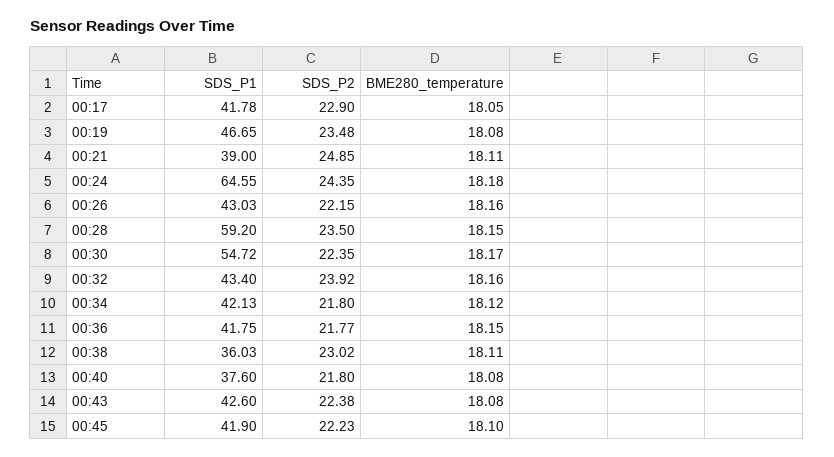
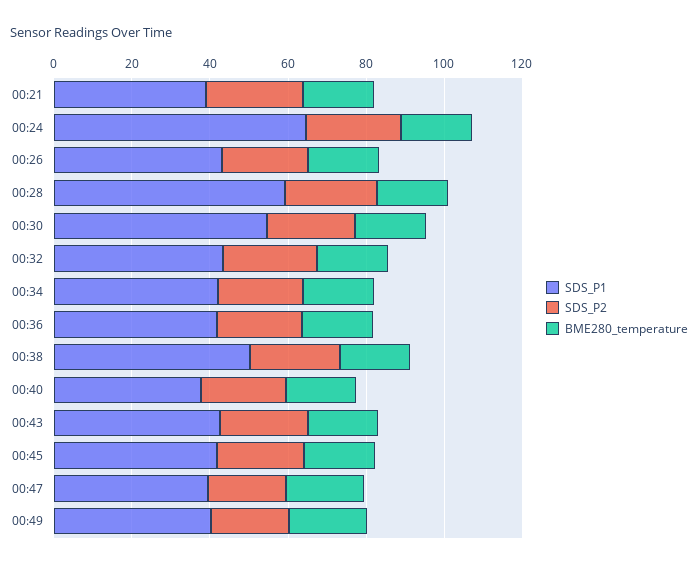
SDS_P1, 00:17: 41.78 -> none
SDS_P2, 00:17: 22.9 -> none
BME280_temperature, 00:17: 18.05 -> none
SDS_P1, 00:19: 46.65 -> none
SDS_P2, 00:19: 23.48 -> none
BME280_temperature, 00:19: 18.08 -> none
SDS_P1, 00:38: 36.03 -> 50
SDS_P1, 00:47: none -> 40
SDS_P2, 00:47: none -> 20
BME280_temperature, 00:47: none -> 20
SDS_P1, 00:49: none -> 40
SDS_P2, 00:49: none -> 20
BME280_temperature, 00:49: none -> 20

